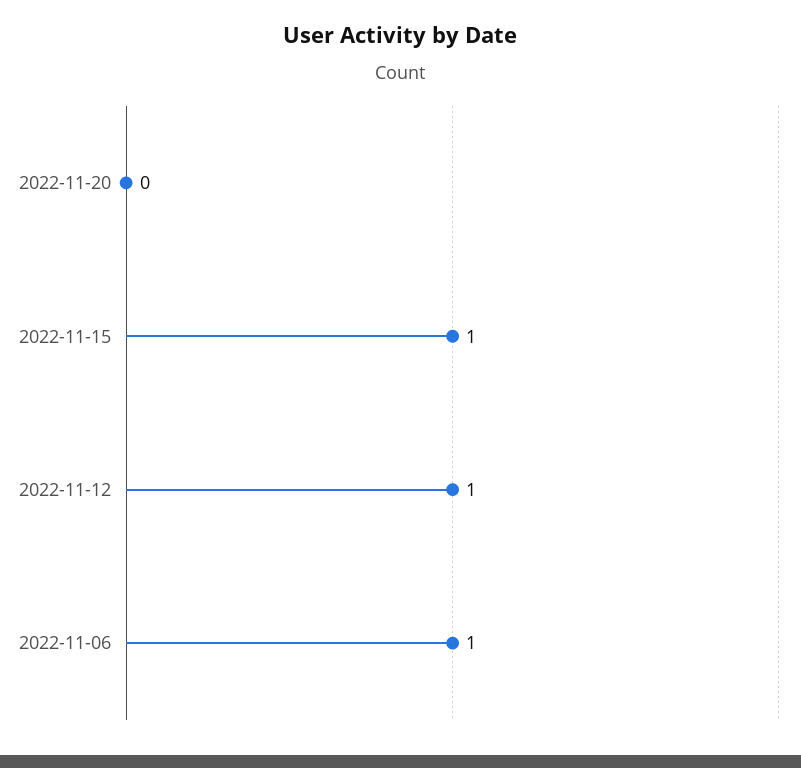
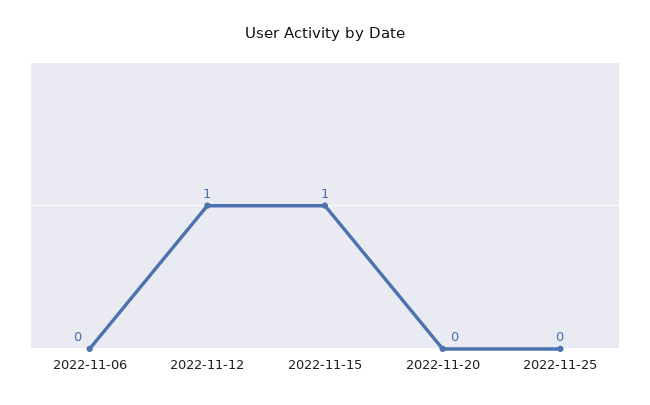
2022-11-06: 1 -> 0
2022-11-25: none -> 0

